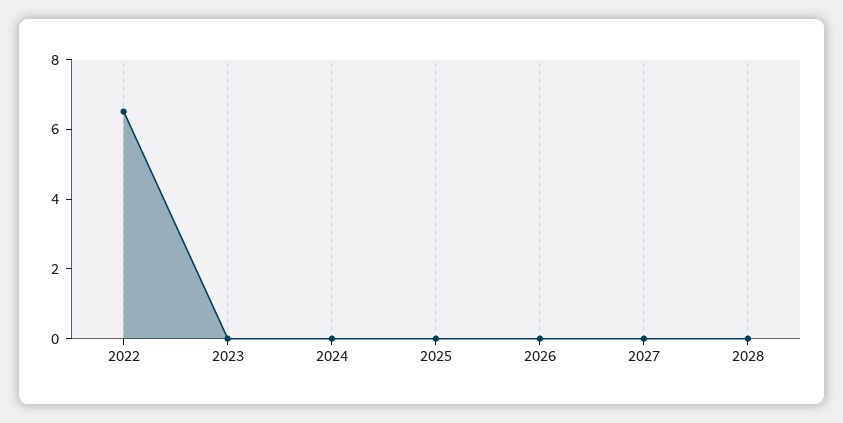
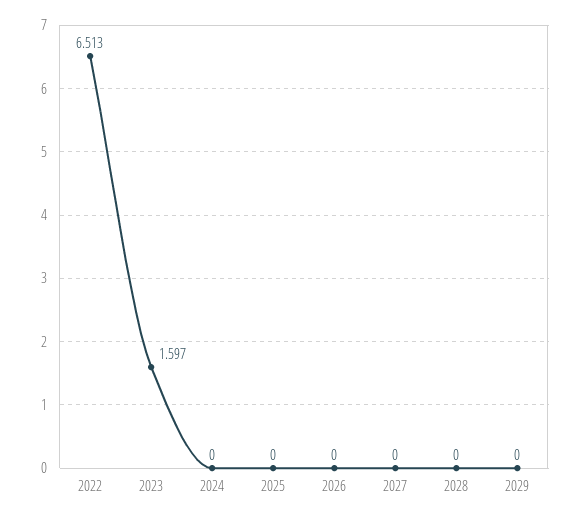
2023: 0 -> 1.597
2029: none -> 0

